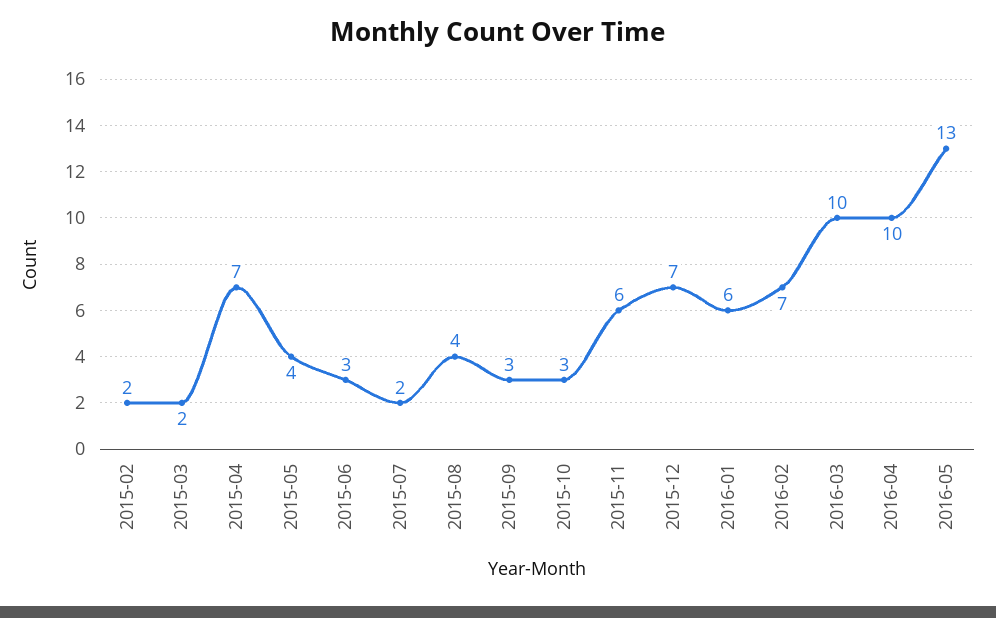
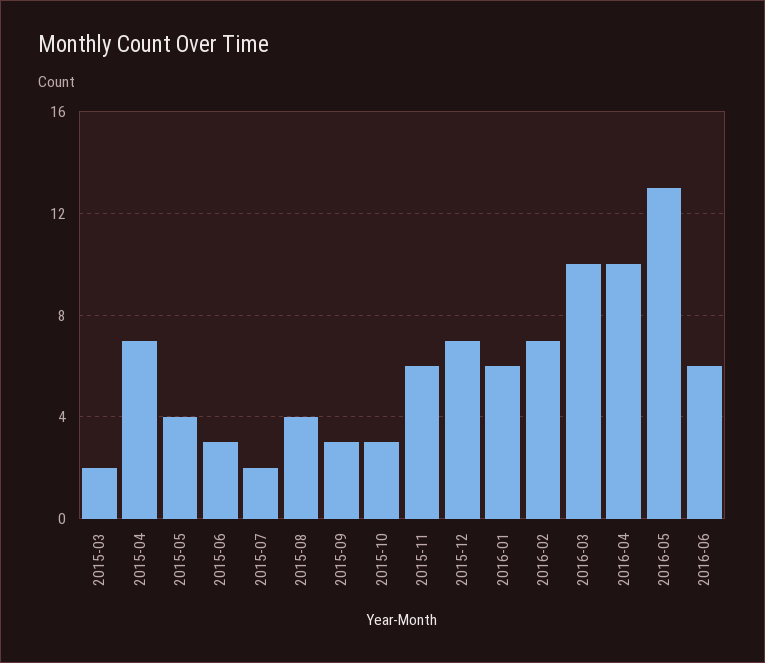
2015-02: 2 -> none
2016-06: none -> 6

